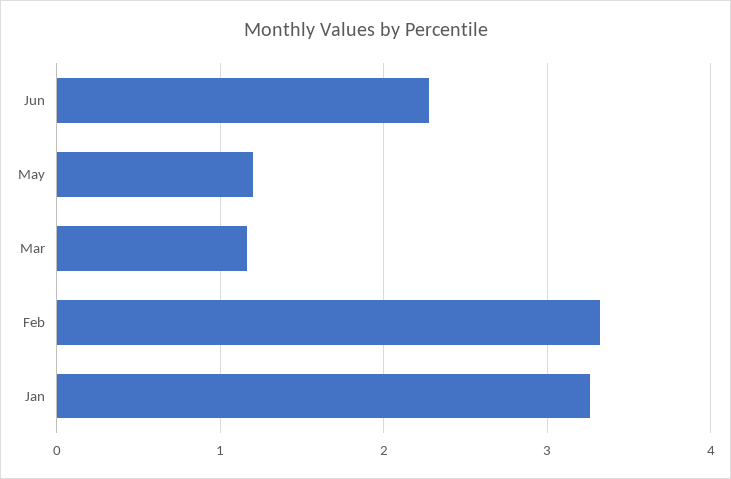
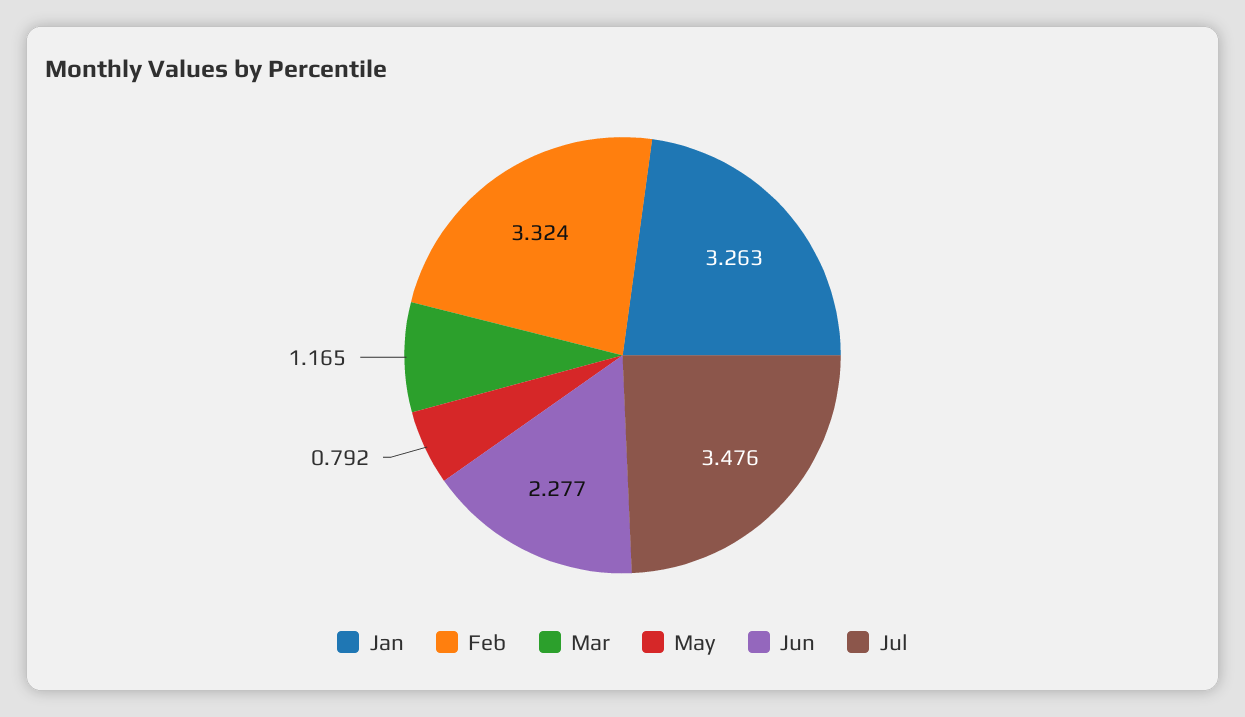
May: 1.2 -> 0.792
Jul: none -> 3.476

